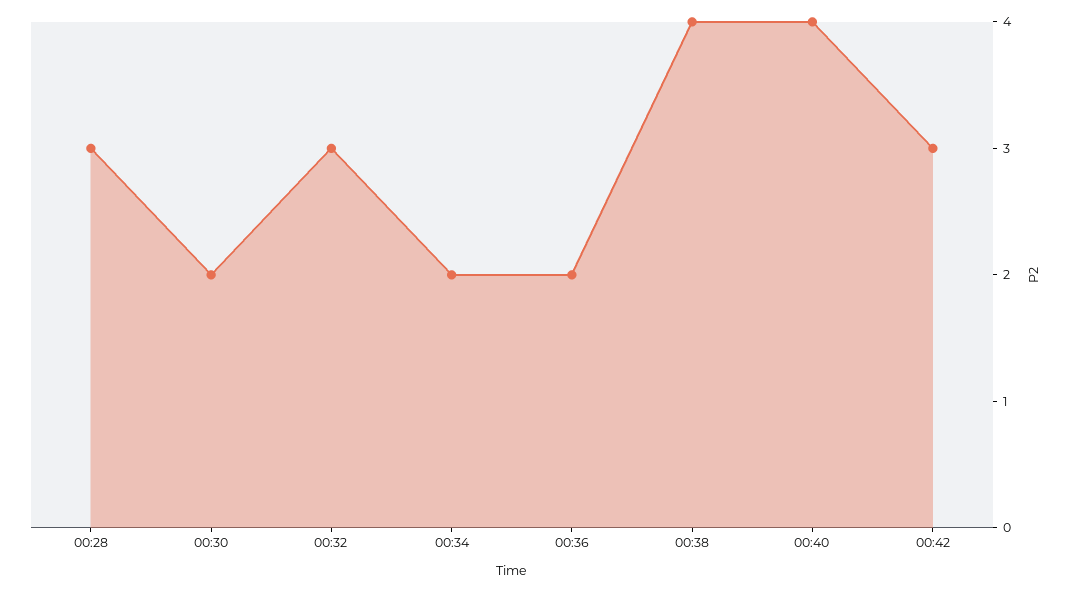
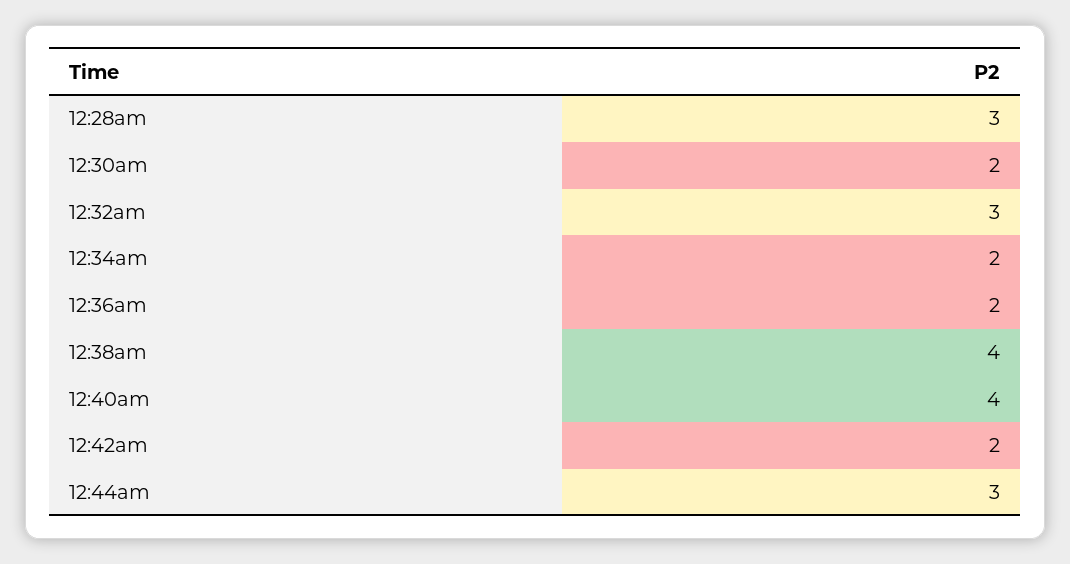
00:42: 3 -> 2
12:44am: none -> 3

